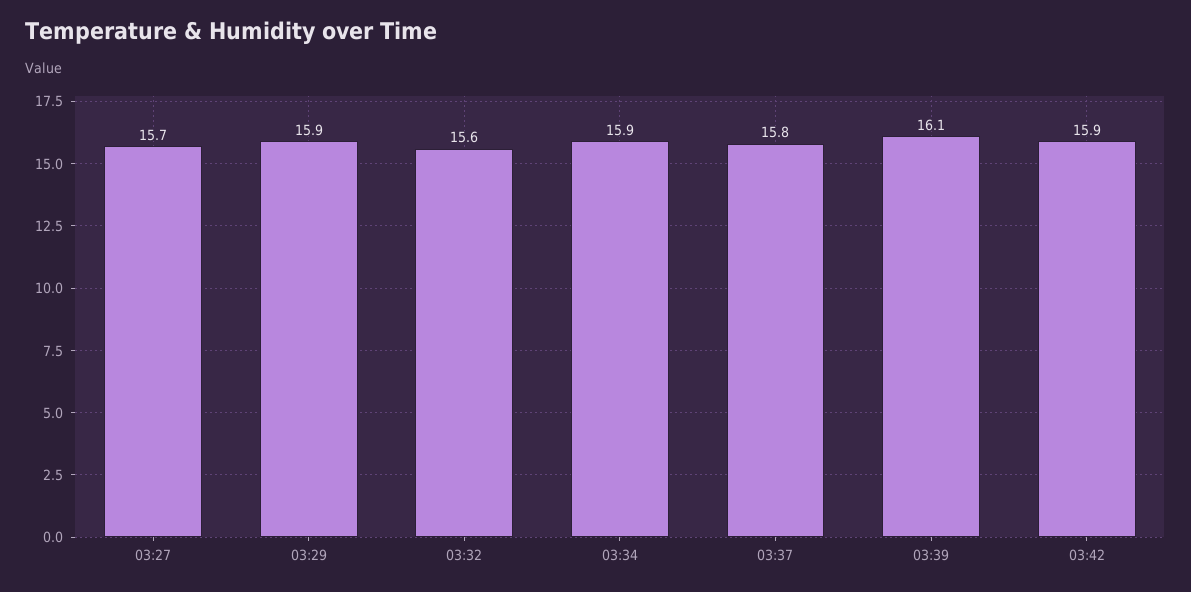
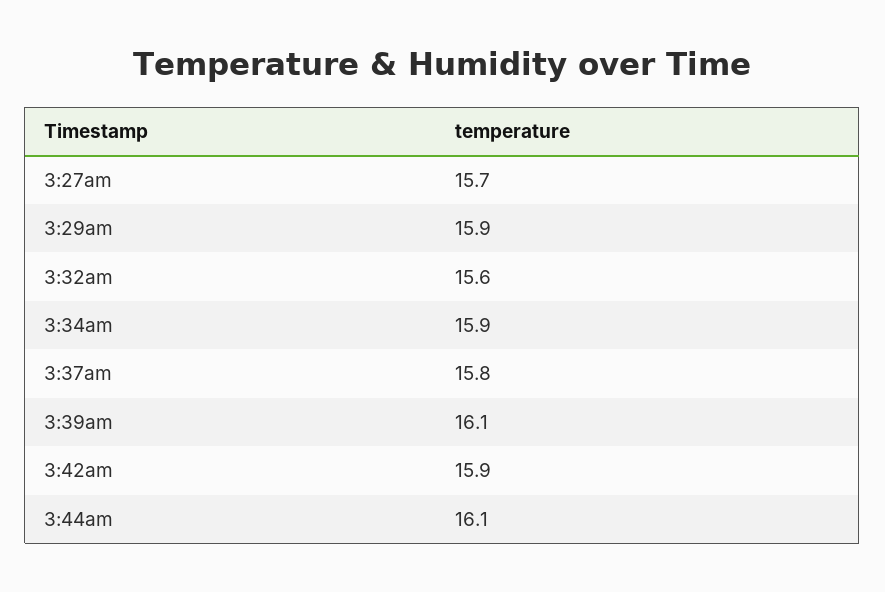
3:44am: none -> 16.1

